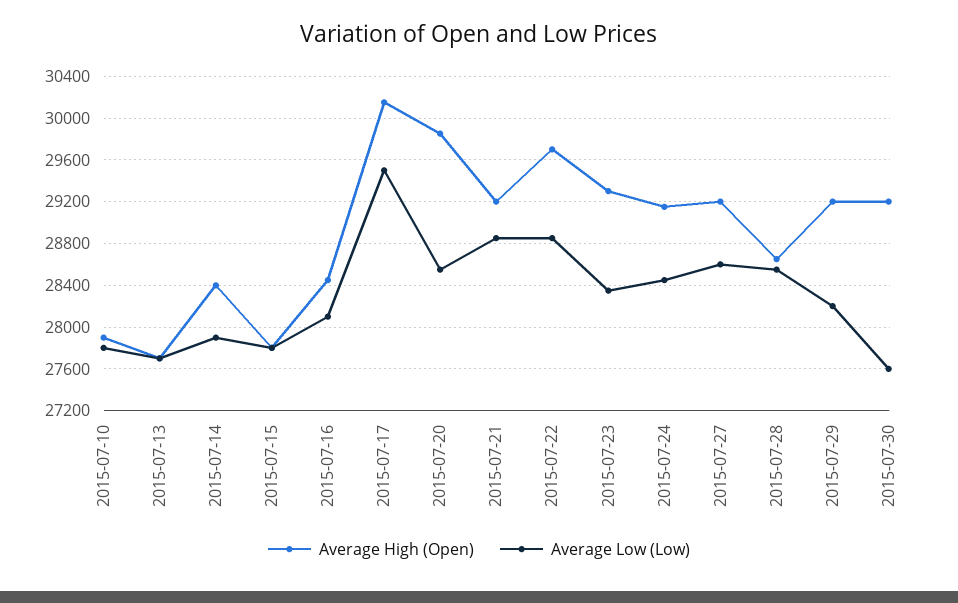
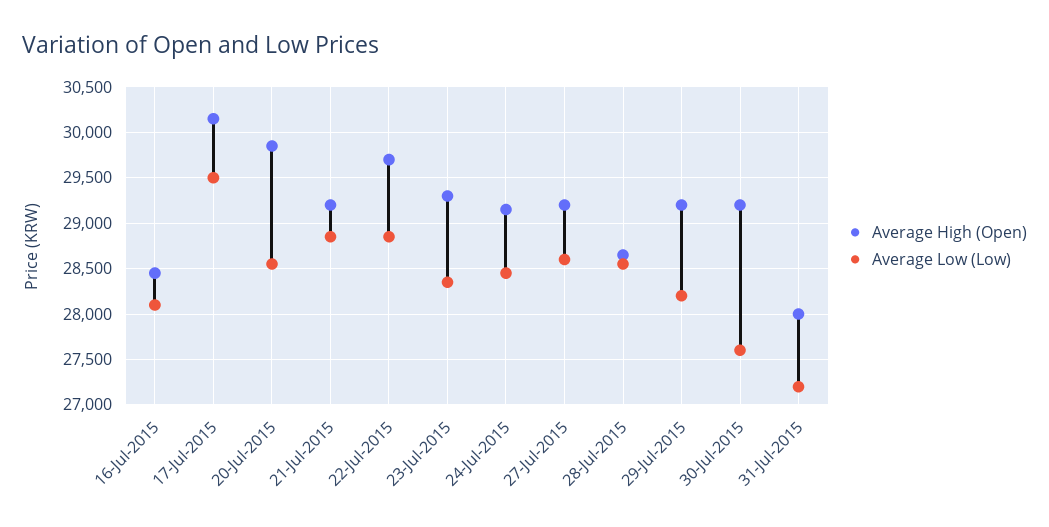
Average High (Open), 2015-07-10: 27900 -> none
Average Low (Low), 2015-07-10: 27800 -> none
Average High (Open), 2015-07-13: 27700 -> none
Average Low (Low), 2015-07-13: 27700 -> none
Average High (Open), 2015-07-14: 28400 -> none
Average Low (Low), 2015-07-14: 27900 -> none
Average High (Open), 2015-07-15: 27800 -> none
Average Low (Low), 2015-07-15: 27800 -> none
Average High (Open), 31-Jul-2015: none -> 28000
Average Low (Low), 31-Jul-2015: none -> 27200

